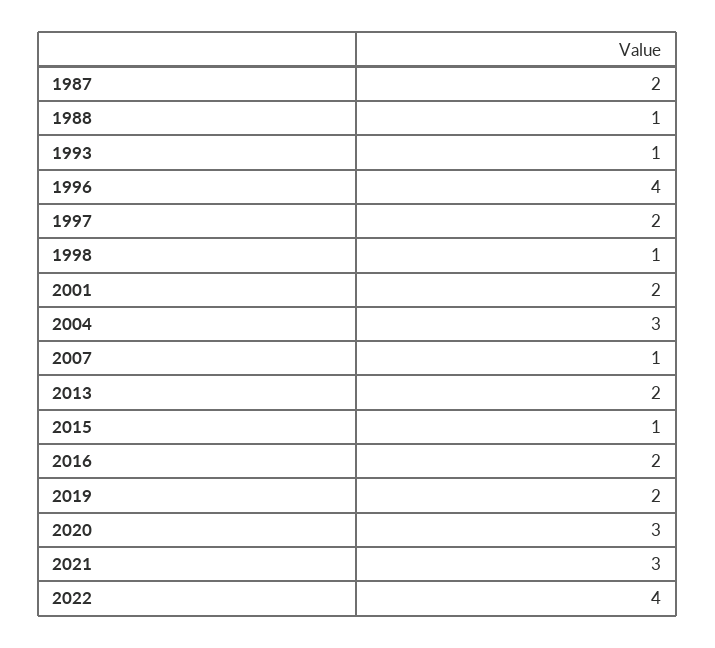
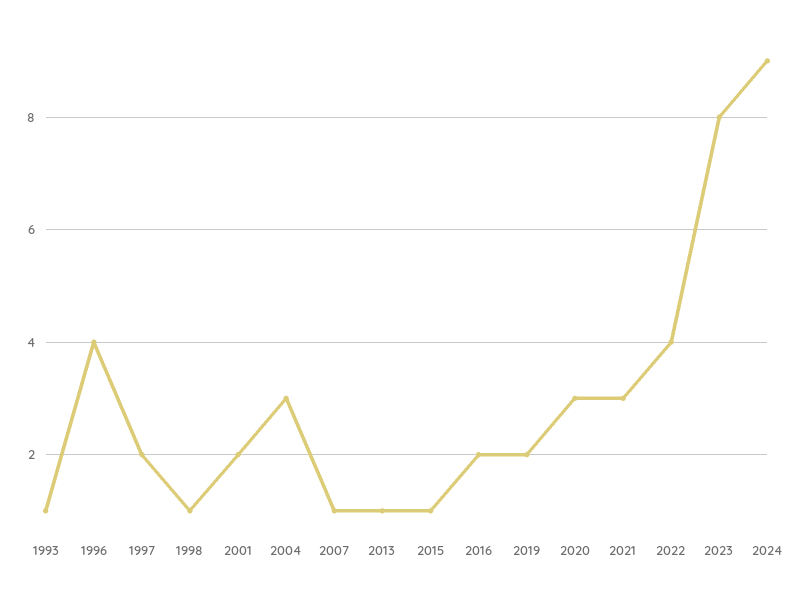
1987: 2 -> none
1988: 1 -> none
2013: 2 -> 1
2023: none -> 8
2024: none -> 9

